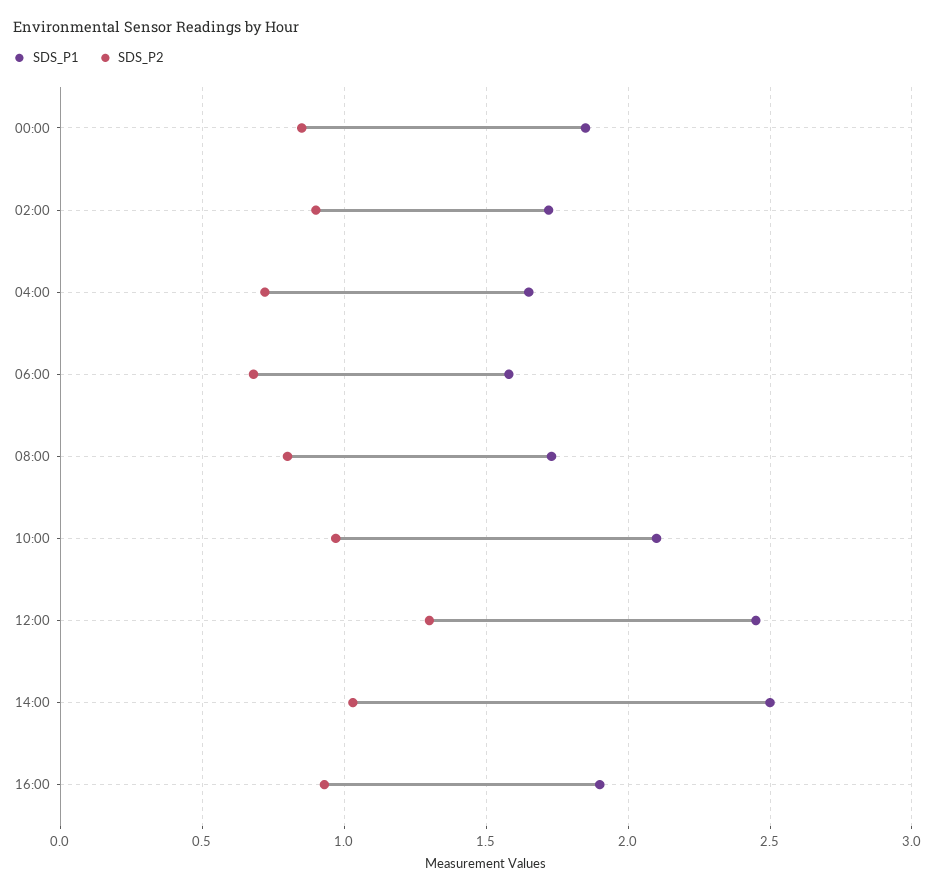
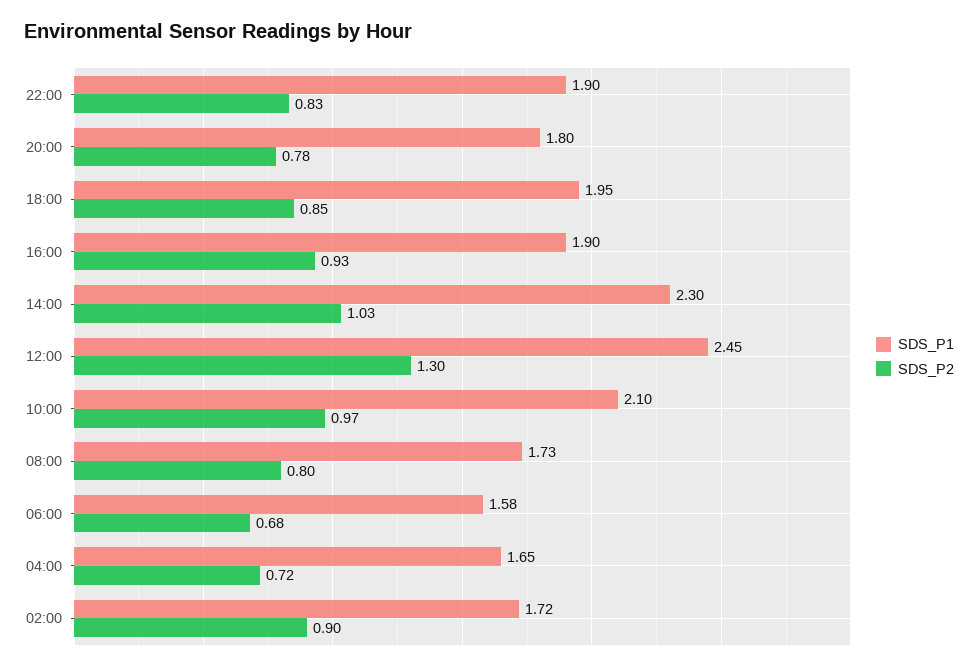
SDS_P1, 00:00: 1.85 -> none
SDS_P2, 00:00: 0.85 -> none
SDS_P1, 14:00: 2.5 -> 2.3
SDS_P1, 22:00: none -> 1.9
SDS_P2, 22:00: none -> 0.83
SDS_P1, 20:00: none -> 1.8
SDS_P2, 20:00: none -> 0.78
SDS_P1, 18:00: none -> 1.95
SDS_P2, 18:00: none -> 0.85

